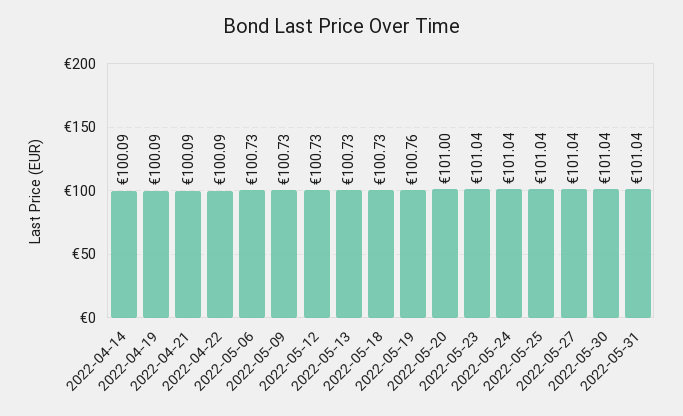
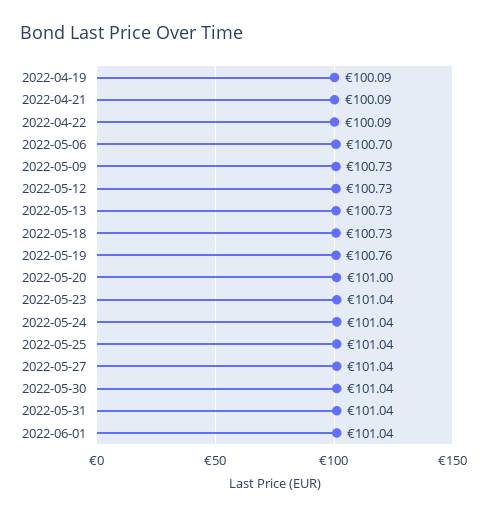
2022-04-14: 100.09 -> none
2022-05-06: 100.73 -> 100.7
2022-06-01: none -> 101.04

